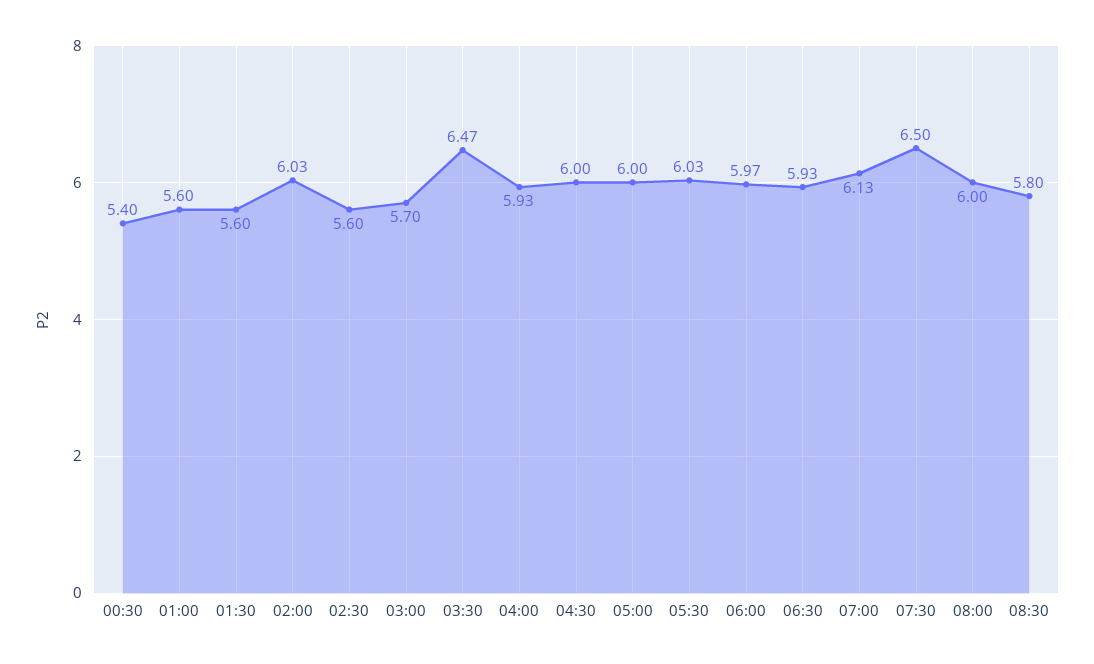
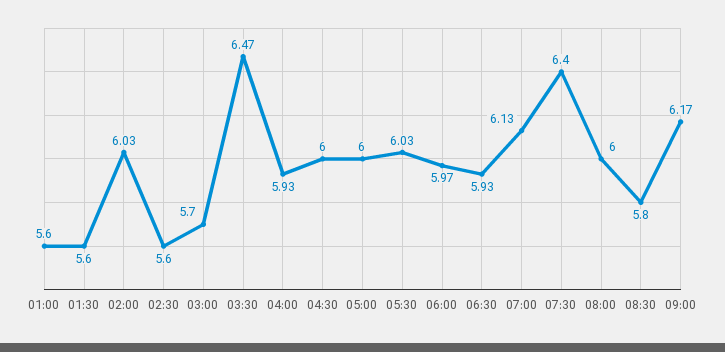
00:30: 5.4 -> none
07:30: 6.5 -> 6.4
09:00: none -> 6.17

